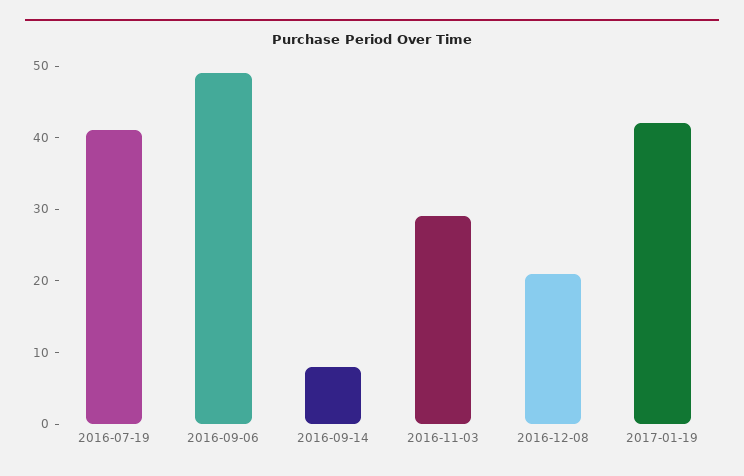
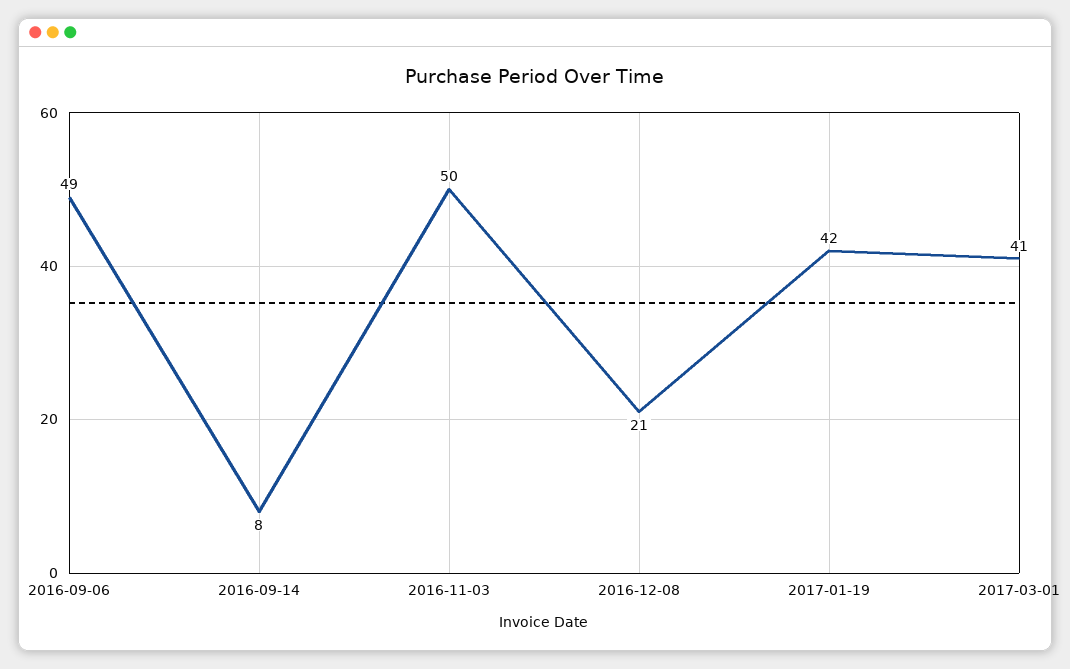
2016-07-19: 40 -> none
2016-11-03: 30 -> 50
2017-03-01: none -> 41

